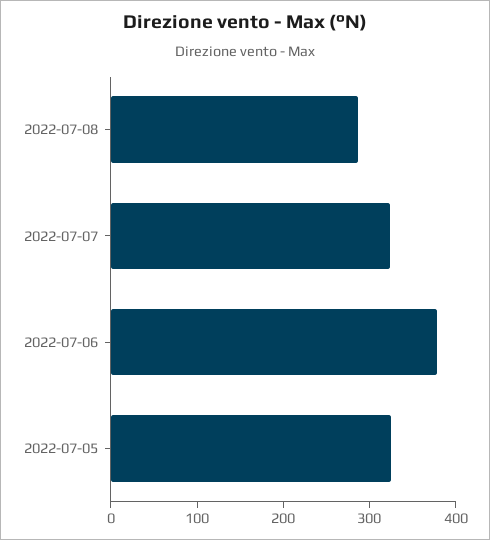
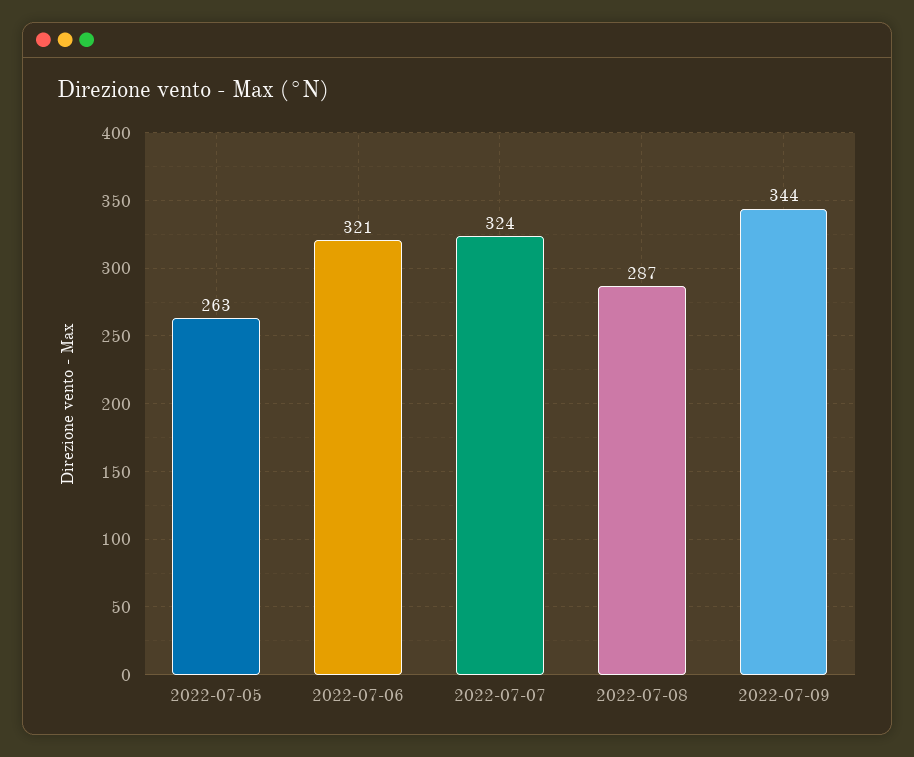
2022-07-06: 380 -> 321
2022-07-05: 320 -> 263
2022-07-09: none -> 344

